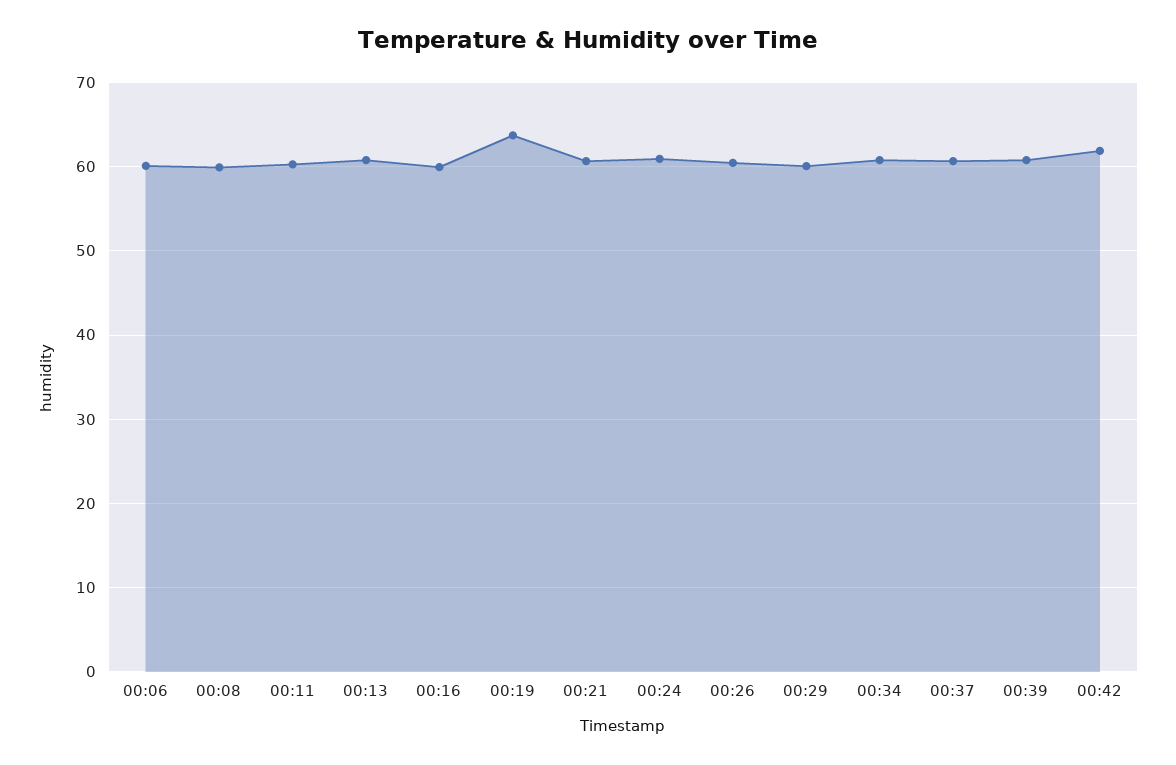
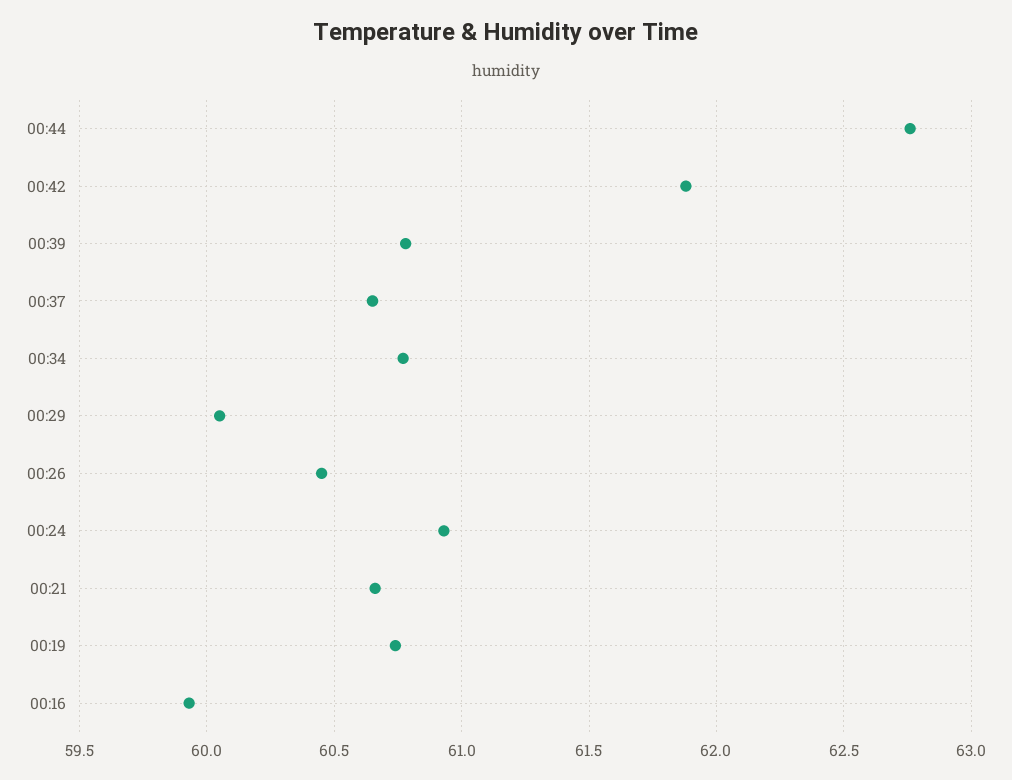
00:06: 60 -> none
00:08: 60 -> none
00:11: 60 -> none
00:13: 61 -> none
00:19: 64 -> 60.75
00:44: none -> 62.75

